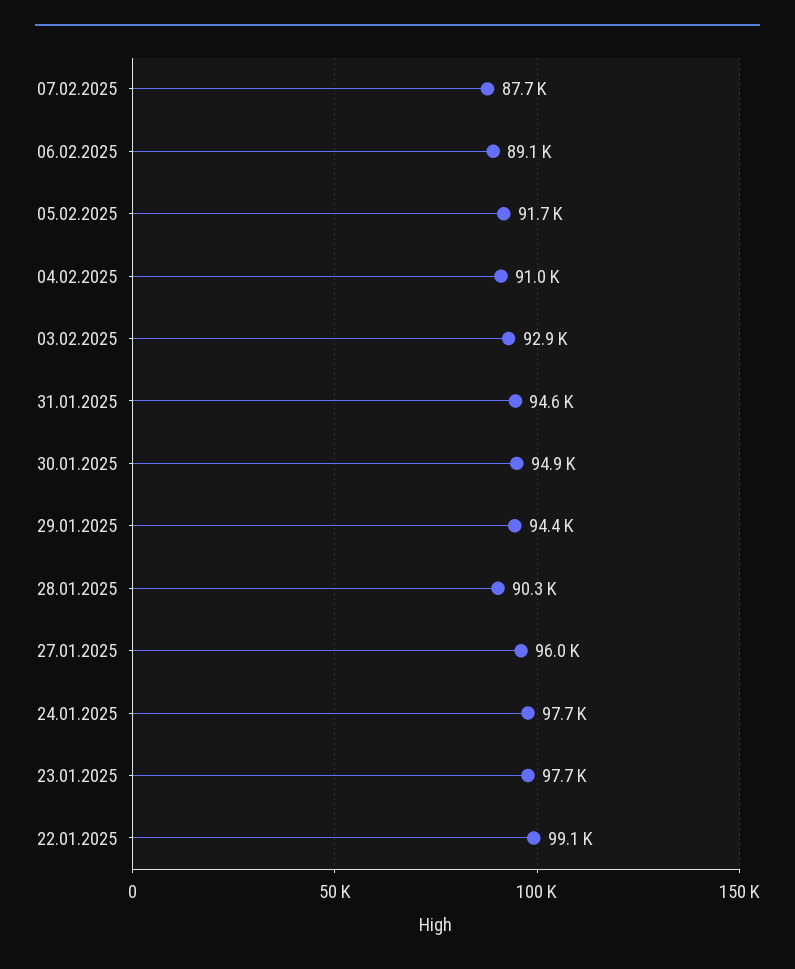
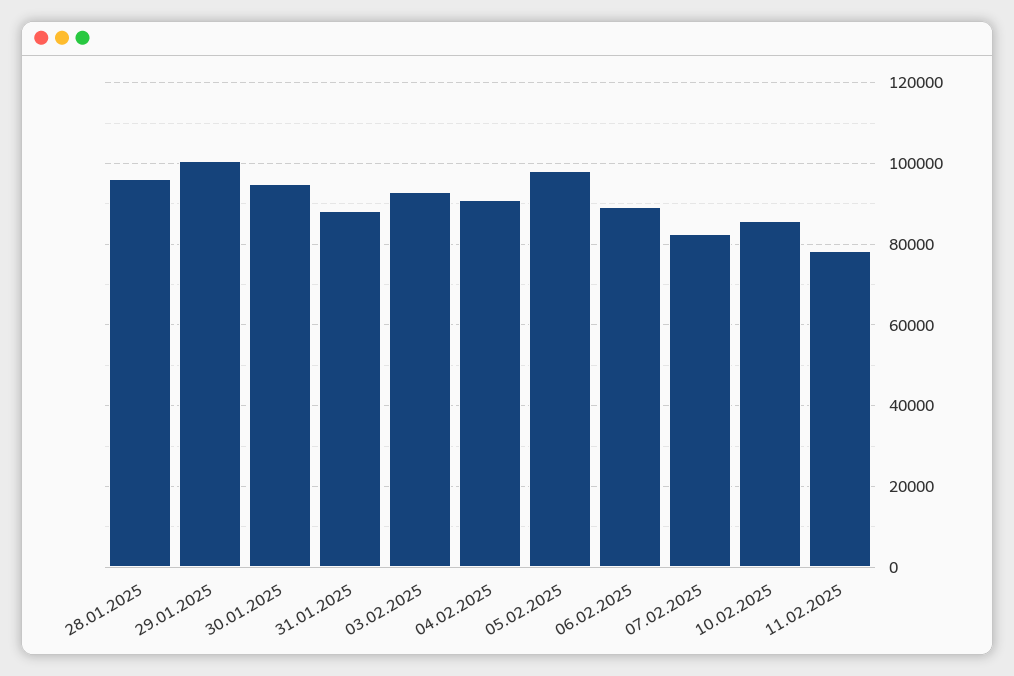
07.02.2025: 87700 -> 82000
05.02.2025: 91700 -> 98000
31.01.2025: 94600 -> 88000
29.01.2025: 94400 -> 100000
28.01.2025: 90300 -> 96000
27.01.2025: 96000 -> none
24.01.2025: 97700 -> none
23.01.2025: 97700 -> none
22.01.2025: 99100 -> none
10.02.2025: none -> 86000
11.02.2025: none -> 78000

